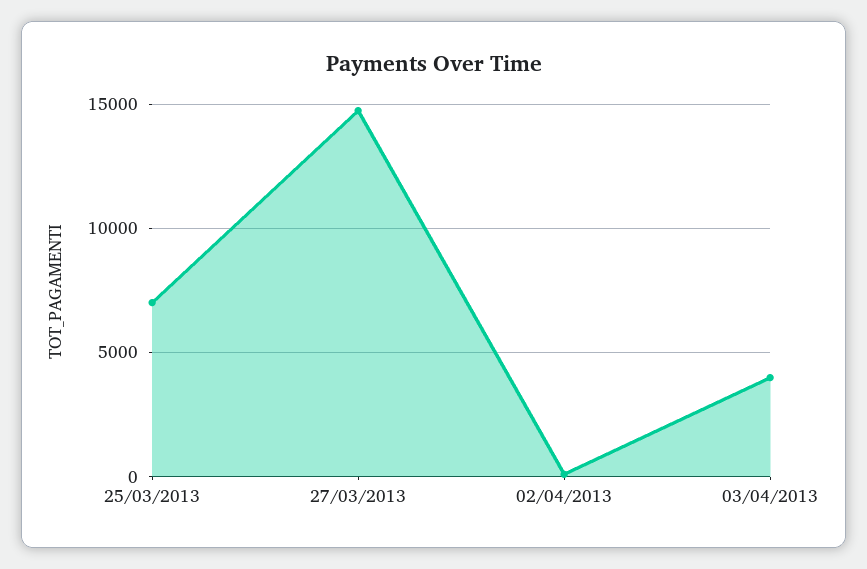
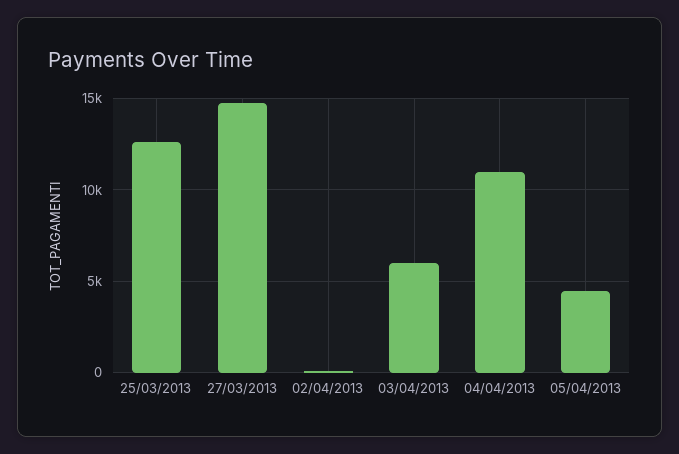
25/03/2013: 7000 -> 12500
03/04/2013: 4000 -> 6000
04/04/2013: none -> 11000
05/04/2013: none -> 4500

